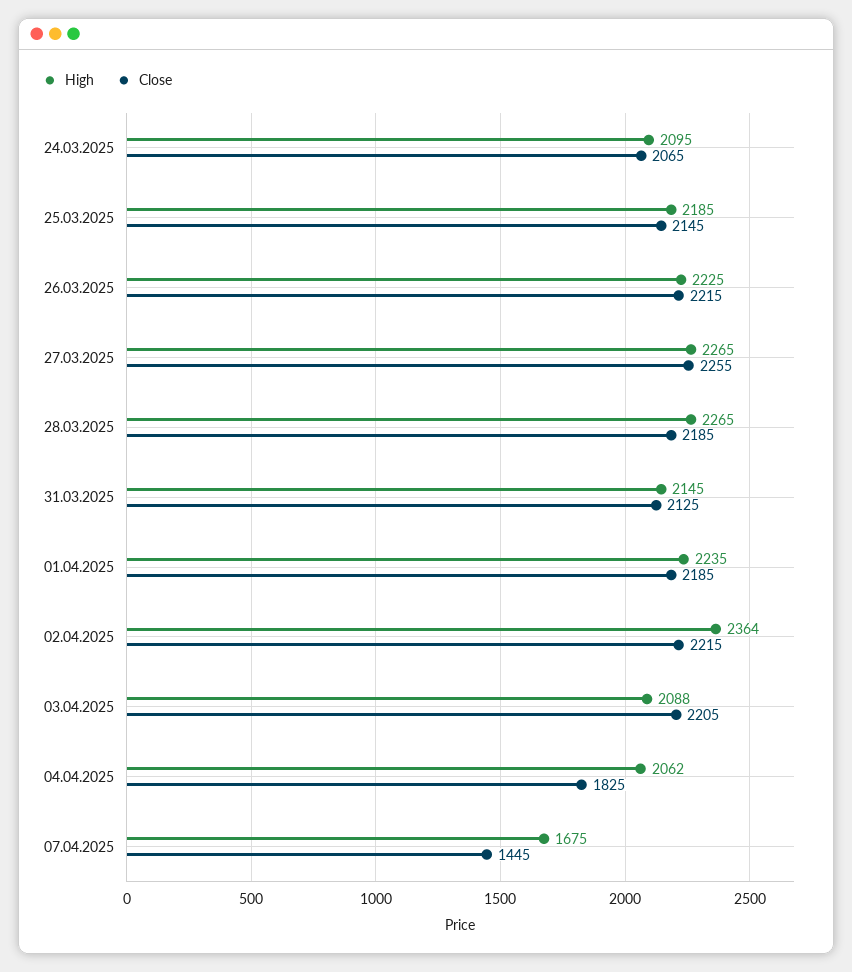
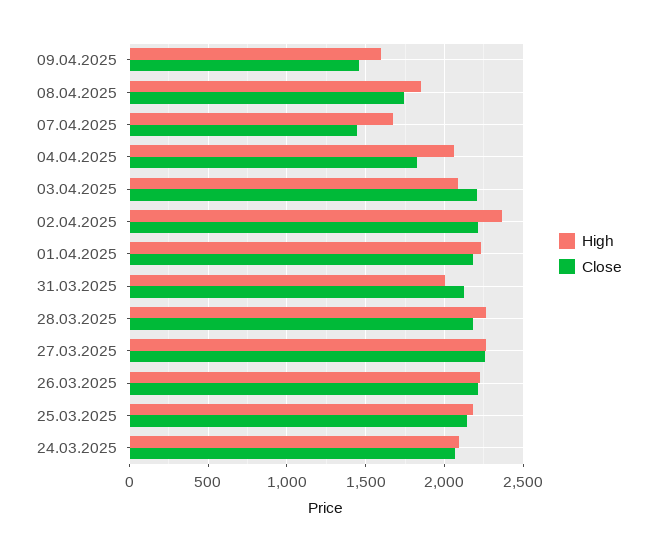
High, 31.03.2025: 2145 -> 2000
High, 09.04.2025: none -> 1600
Close, 09.04.2025: none -> 1450
High, 08.04.2025: none -> 1850
Close, 08.04.2025: none -> 1750

